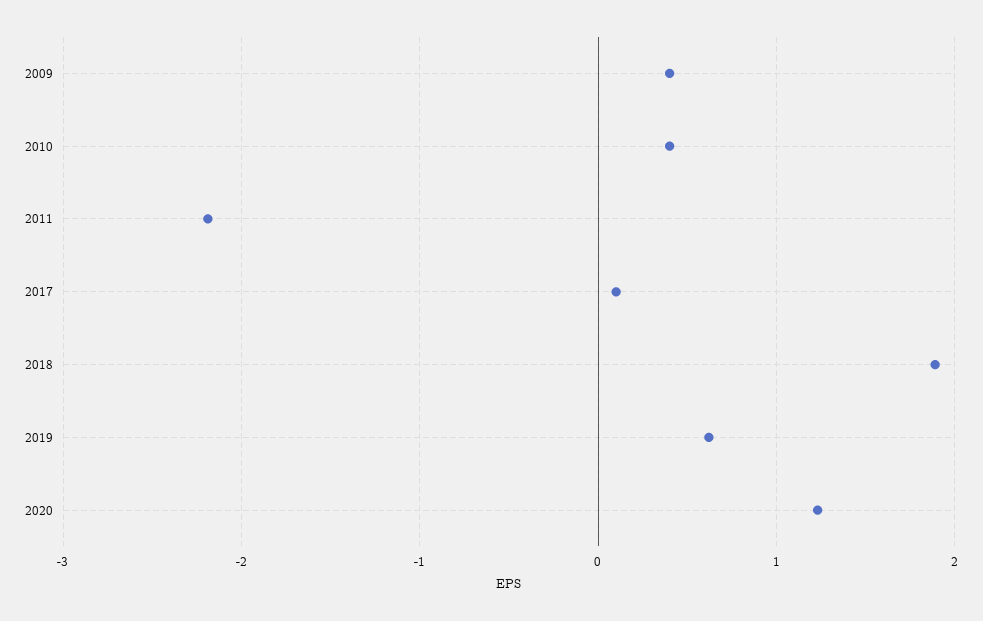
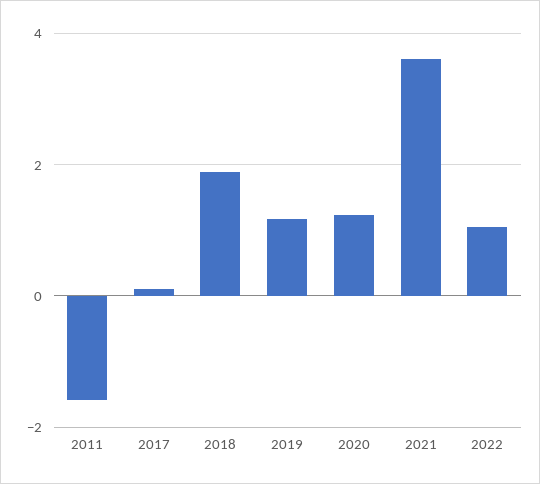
2009: 0.4 -> none
2010: 0.4 -> none
2011: -2.2 -> -1.6
2019: 0.6 -> 1.2
2021: none -> 3.6
2022: none -> 1

